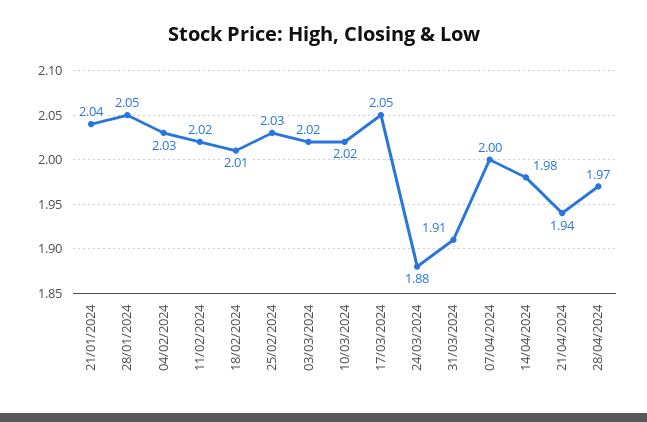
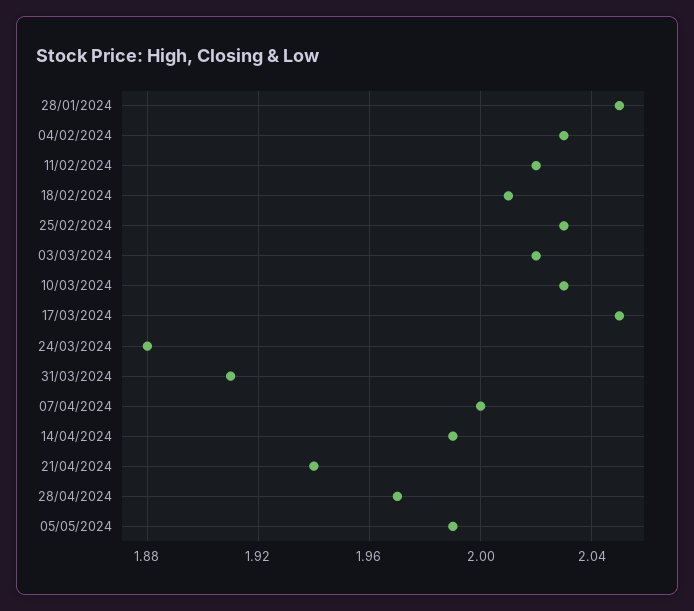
21/01/2024: 2.04 -> none
10/03/2024: 2.02 -> 2.03
14/04/2024: 1.98 -> 1.99
05/05/2024: none -> 1.99

